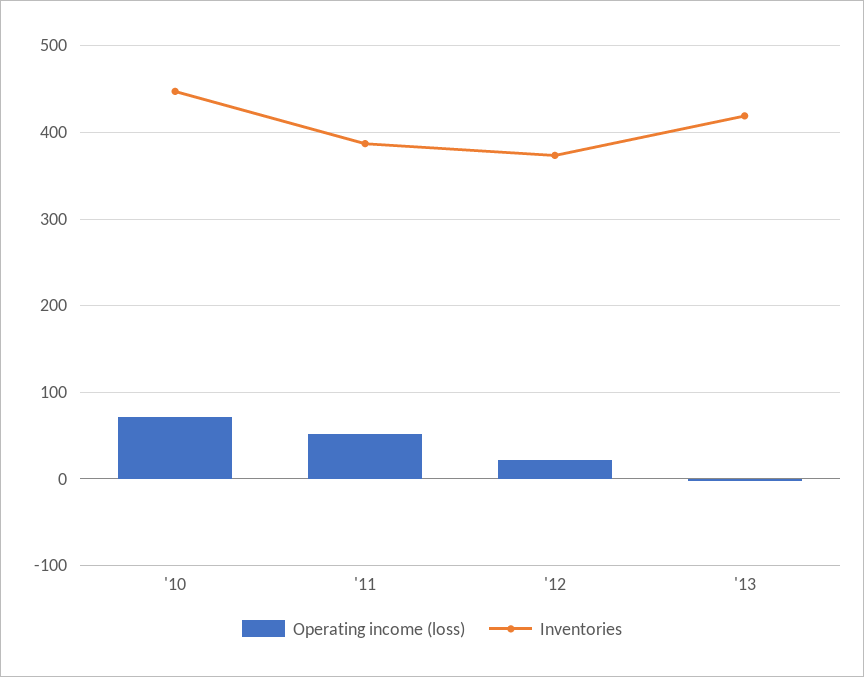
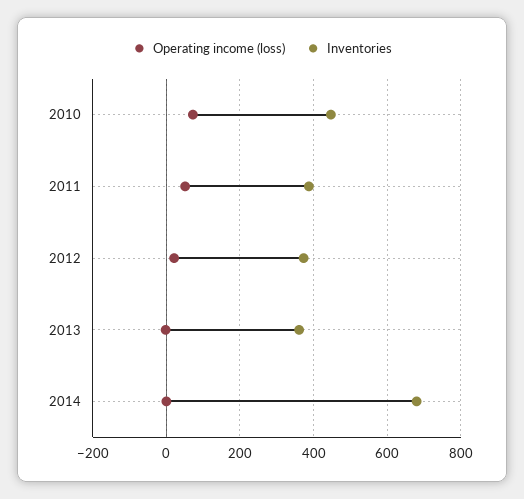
Inventories, '13: 420 -> 360
Operating income (loss), 2014: none -> 0
Inventories, 2014: none -> 680

